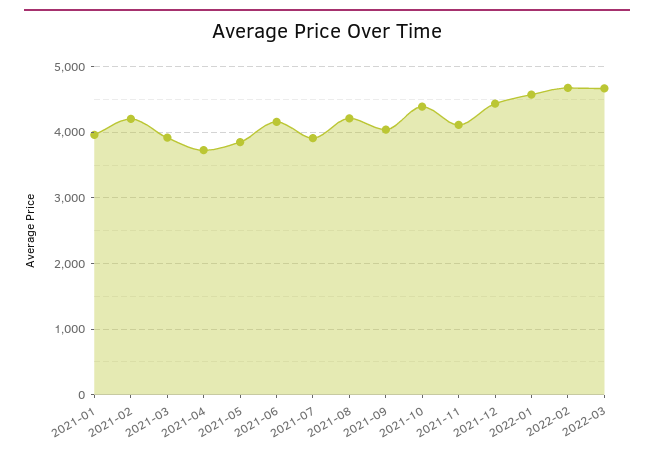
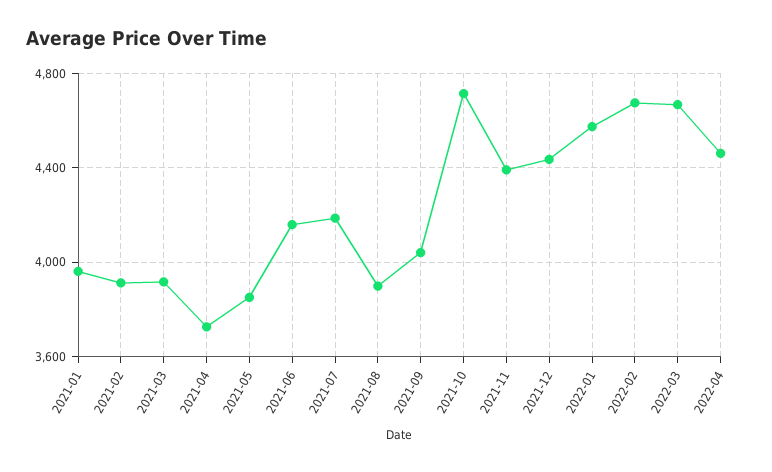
2021-02: 4200 -> 3900
2021-07: 3900 -> 4200
2021-08: 4200 -> 3900
2021-10: 4400 -> 4700
2021-11: 4100 -> 4400
2022-04: none -> 4450

